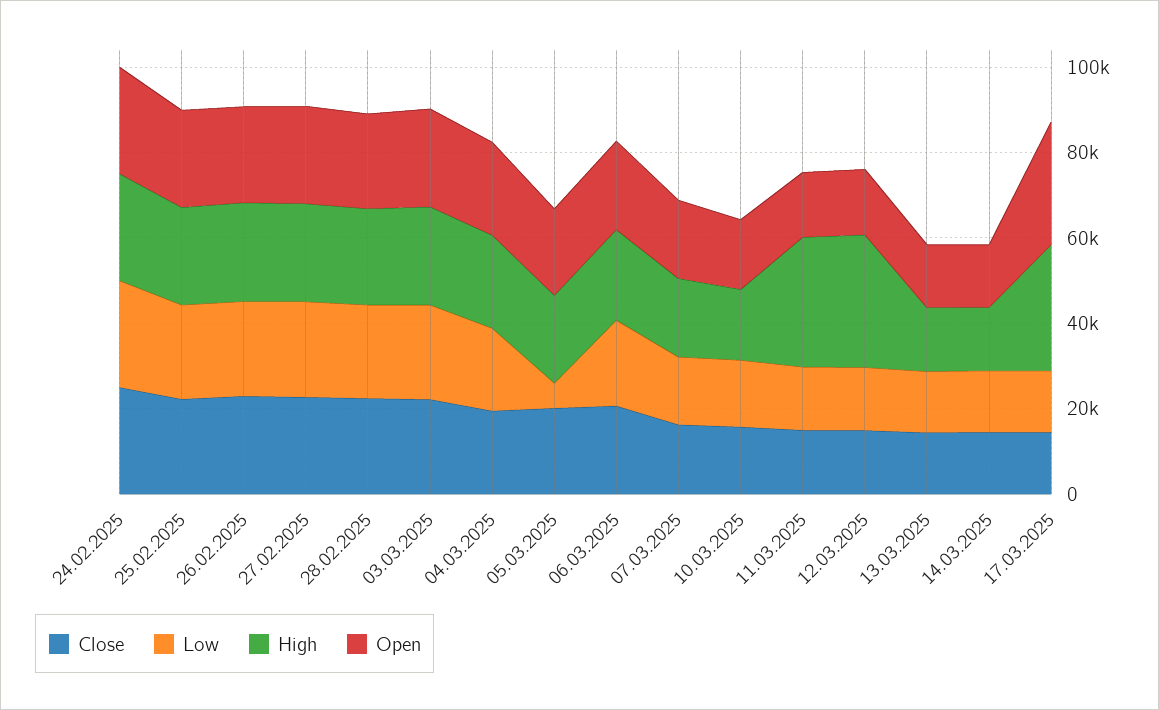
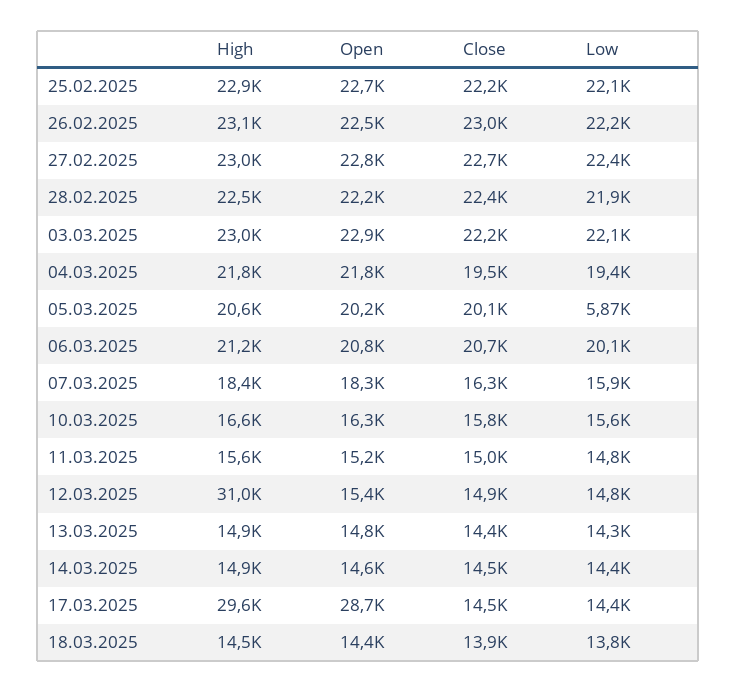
Close, 24.02.2025: 25000 -> none
Low, 24.02.2025: 25000 -> none
High, 24.02.2025: 25000 -> none
Open, 24.02.2025: 25000 -> none
High, 11.03.2025: 30000 -> 15600
High, 18.03.2025: none -> 14500
Open, 18.03.2025: none -> 14400
Close, 18.03.2025: none -> 13900
Low, 18.03.2025: none -> 13800

